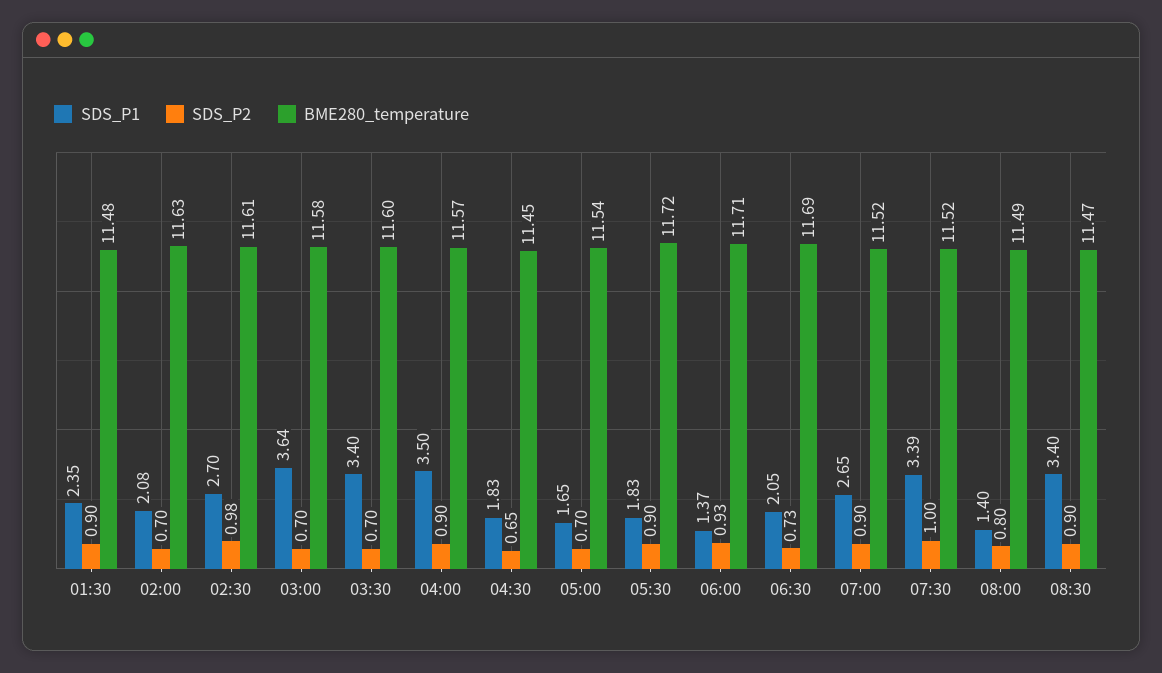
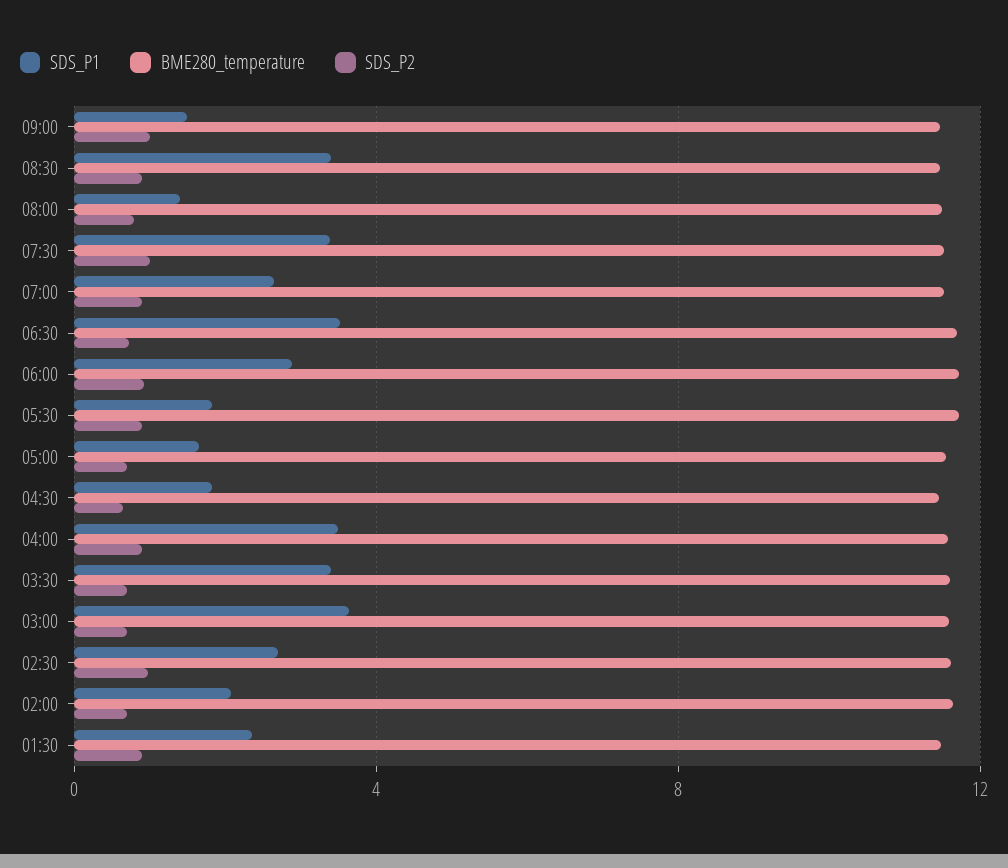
SDS_P1, 06:00: 1.37 -> 3
SDS_P1, 06:30: 2.05 -> 3.5
SDS_P1, 09:00: none -> 1.5
BME280_temperature, 09:00: none -> 11.5
SDS_P2, 09:00: none -> 1

